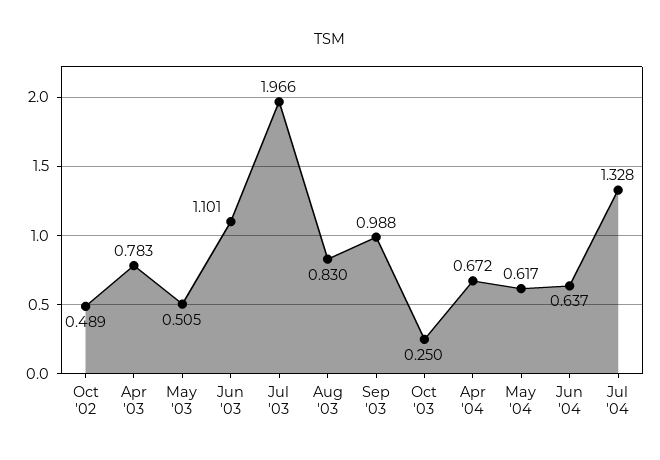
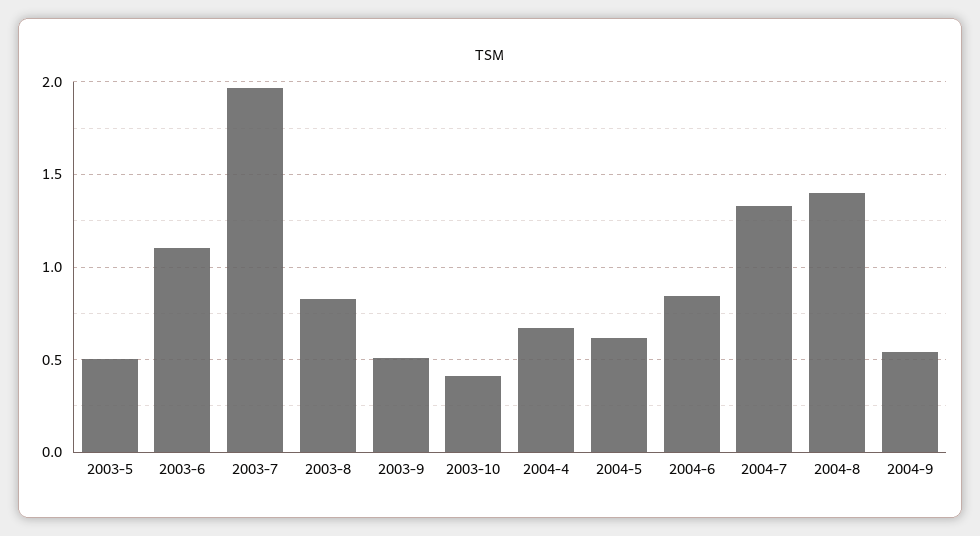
Oct '02: 0.489 -> none
Apr '03: 0.783 -> none
Sep '03: 0.988 -> 0.5
Oct '03: 0.25 -> 0.4
Jun '04: 0.637 -> 0.85
2004-8: none -> 1.4
2004-9: none -> 0.55

